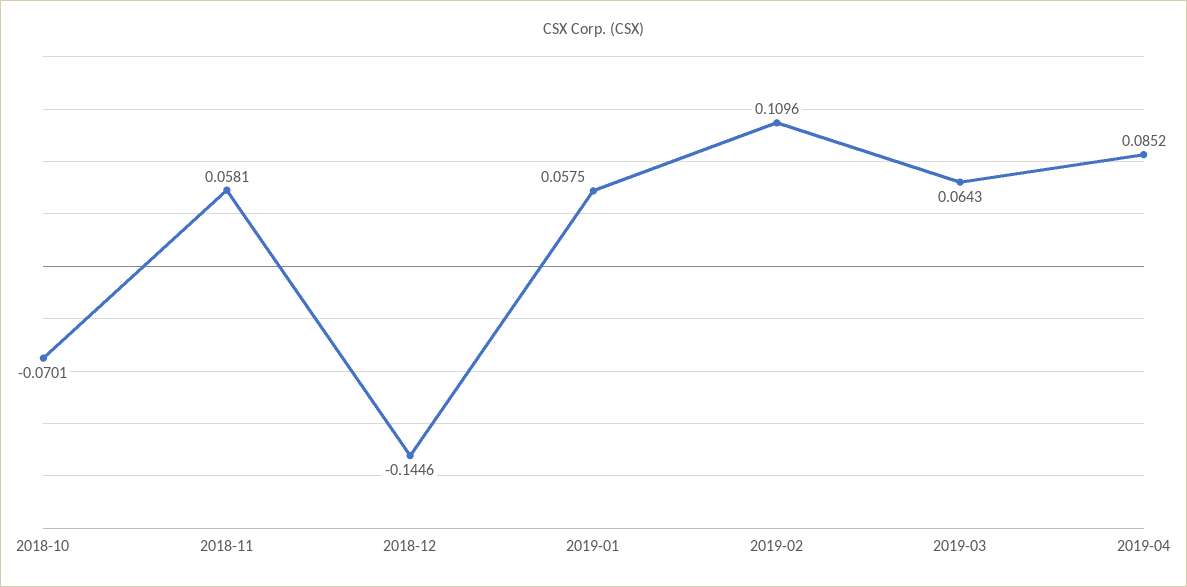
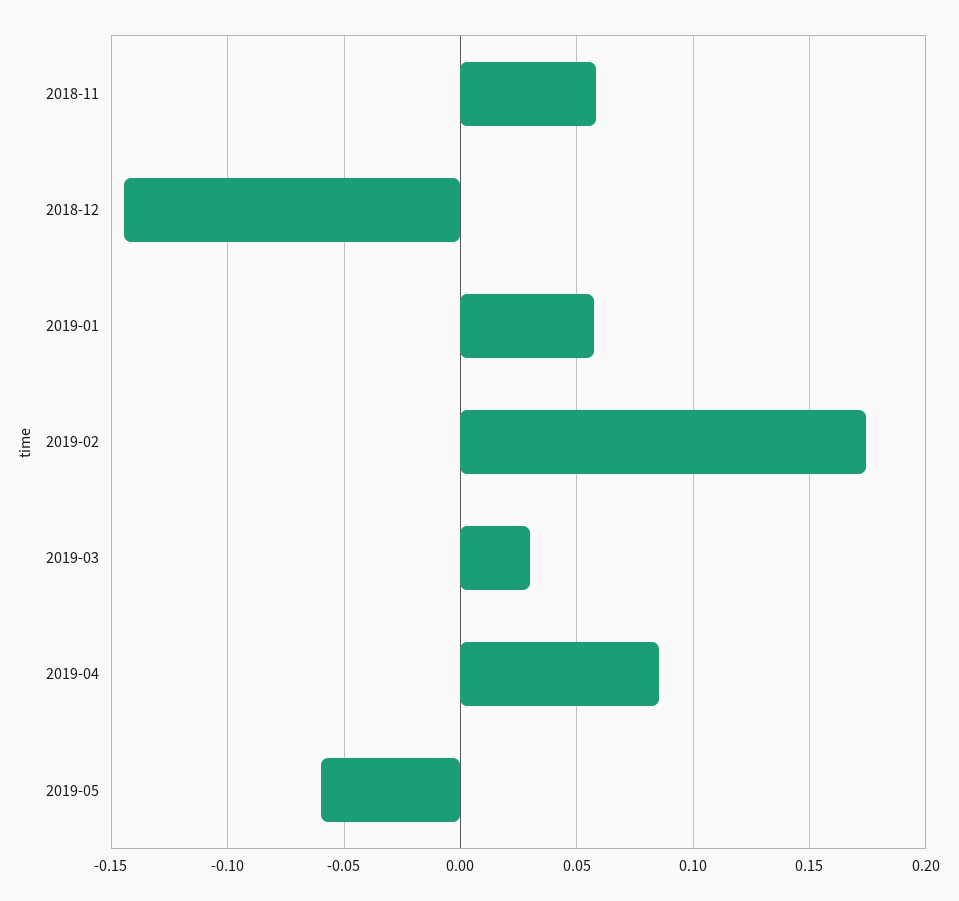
2018-10: -0.0701 -> none
2019-02: 0.1096 -> 0.175
2019-03: 0.0643 -> 0.03
2019-05: none -> -0.06

